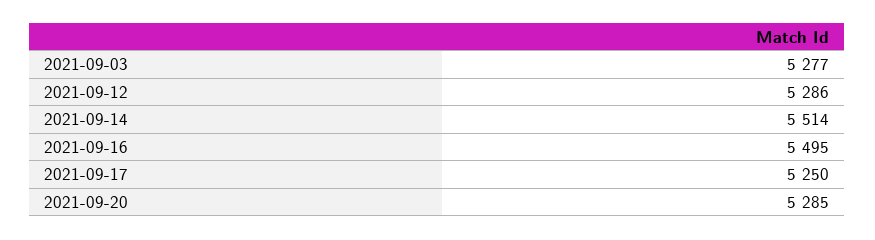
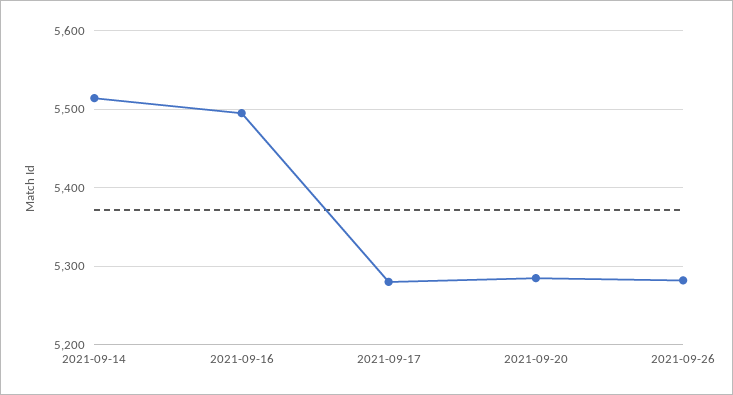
2021-09-03: 5277 -> none
2021-09-12: 5286 -> none
2021-09-17: 5250 -> 5280
2021-09-26: none -> 5280

